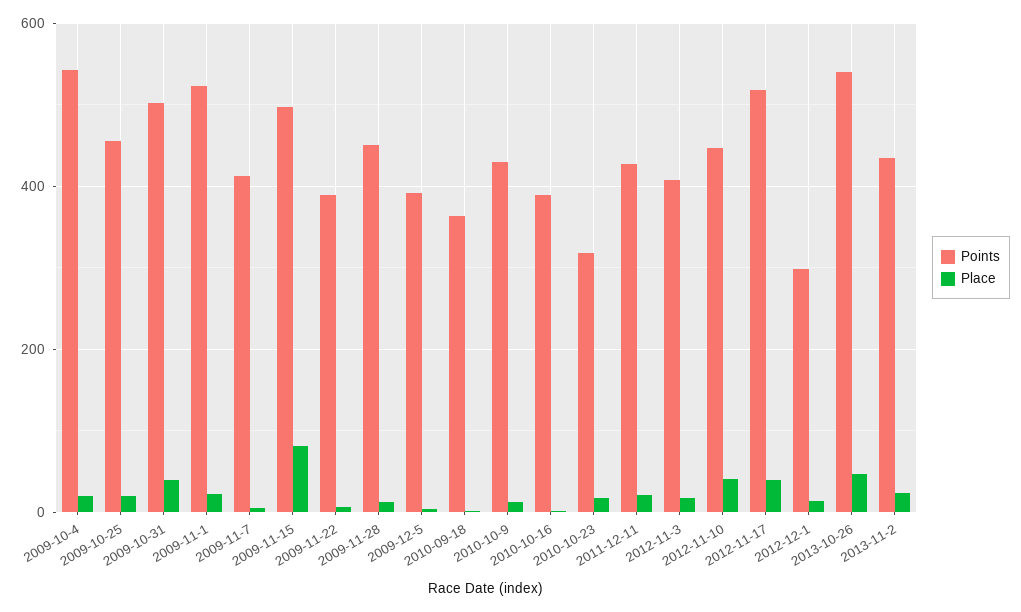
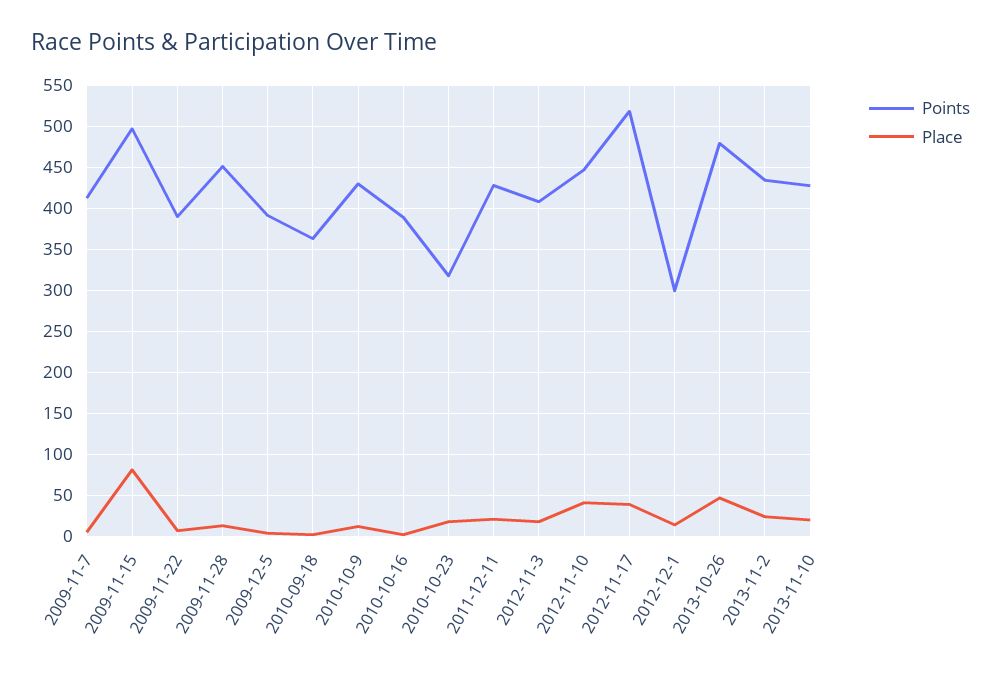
Points, 2009-10-4: 540 -> none
Place, 2009-10-4: 20 -> none
Points, 2009-10-25: 460 -> none
Place, 2009-10-25: 20 -> none
Points, 2009-10-31: 500 -> none
Place, 2009-10-31: 40 -> none
Points, 2009-11-1: 520 -> none
Place, 2009-11-1: 20 -> none
Points, 2013-10-26: 540 -> 480
Points, 2013-11-10: none -> 430
Place, 2013-11-10: none -> 20

